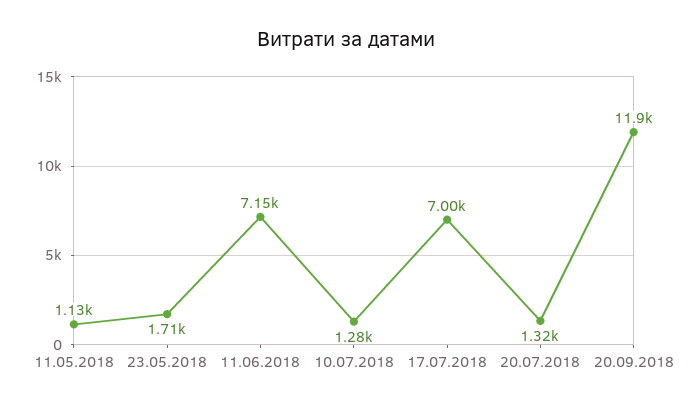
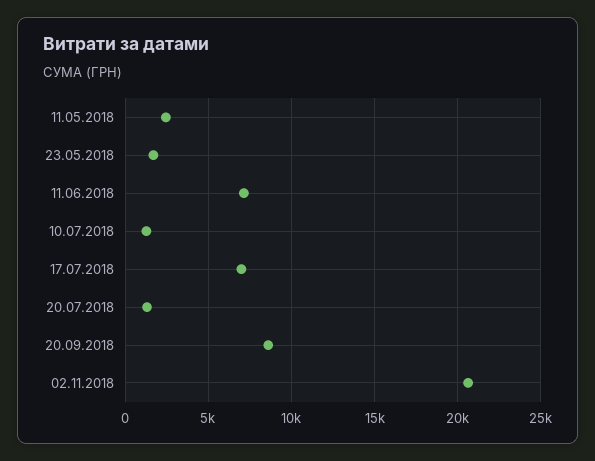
11.05.2018: 1130 -> 2500
20.09.2018: 11900 -> 8500
02.11.2018: none -> 20500

